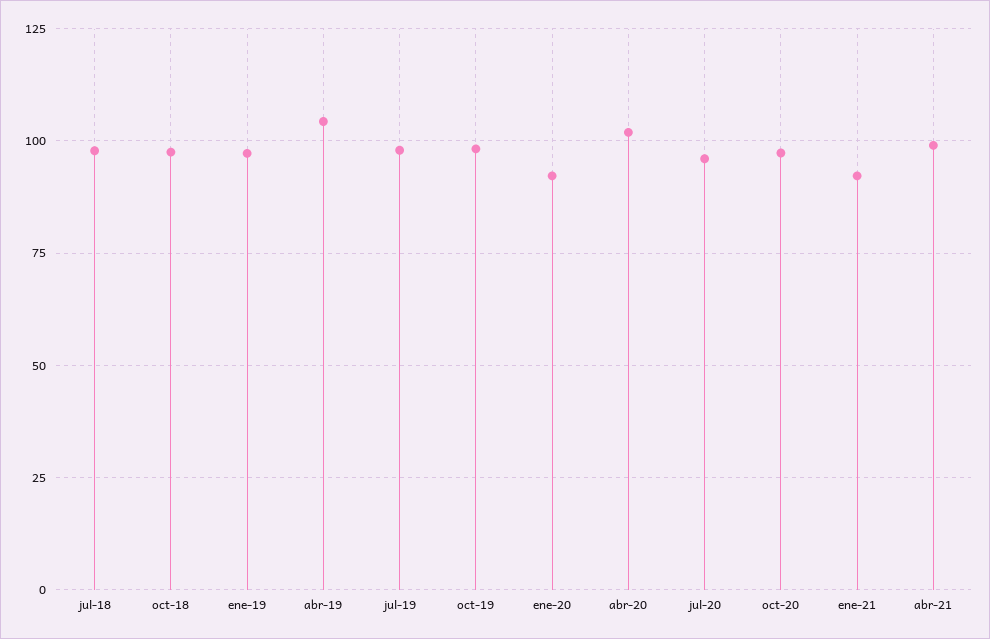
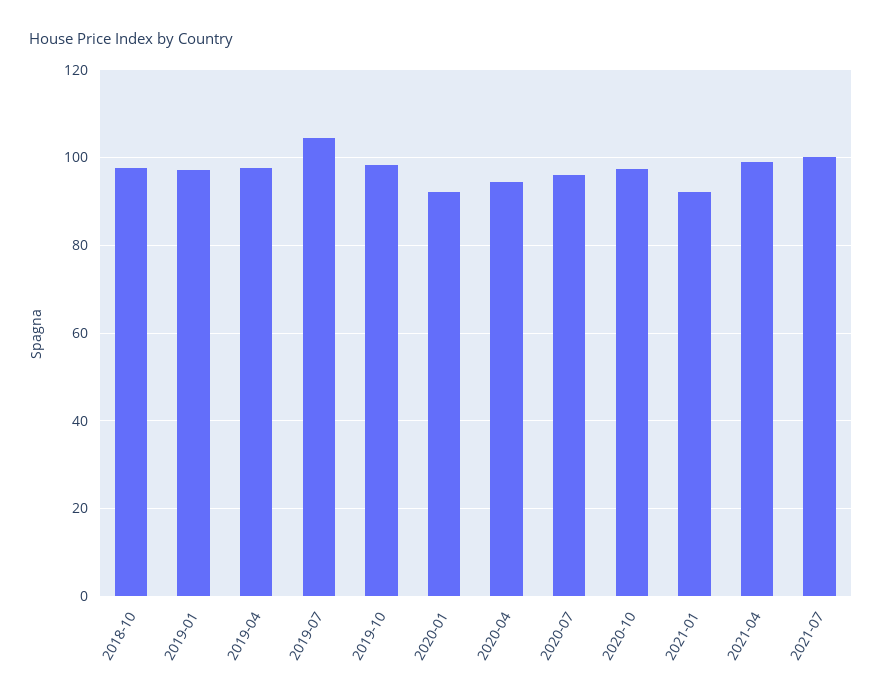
jul-18: 97.5 -> none
abr-19: 105 -> 98
jul-19: 97.5 -> 104
abr-20: 102.5 -> 94
2021-07: none -> 100

